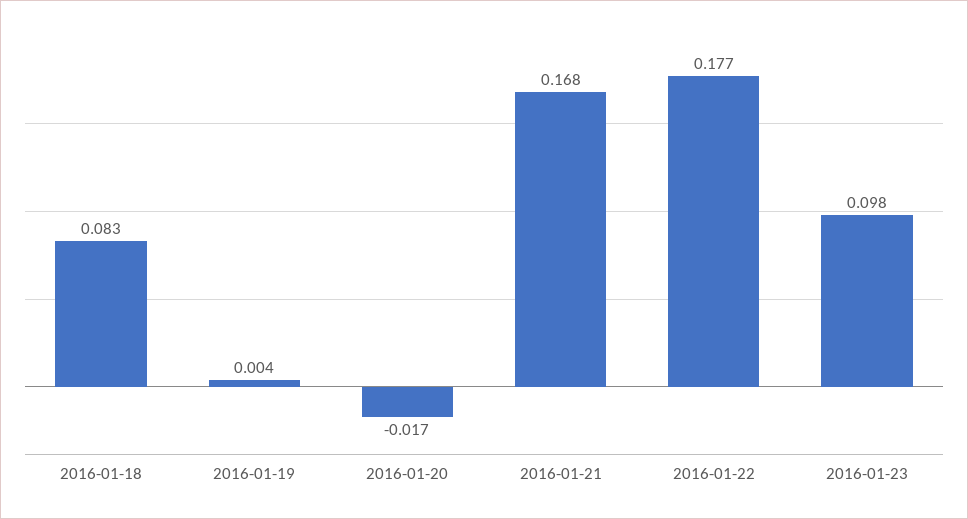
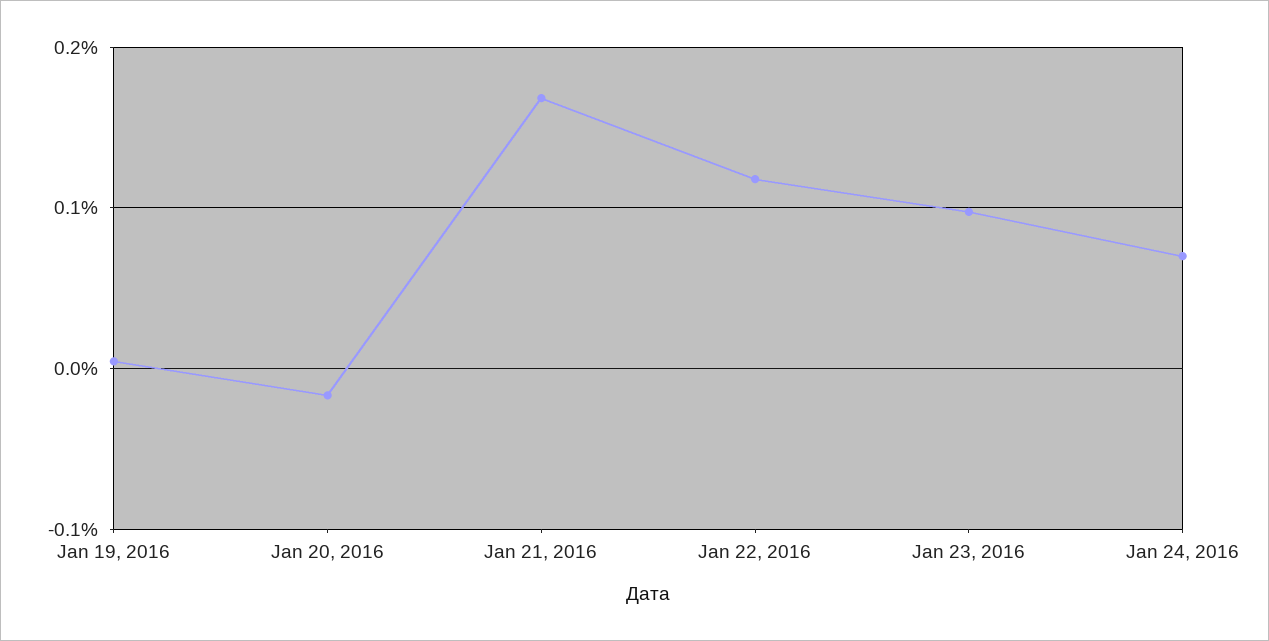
2016-01-18: 0.083 -> none
2016-01-22: 0.177 -> 0.12
Jan 24, 2016: none -> 0.07

